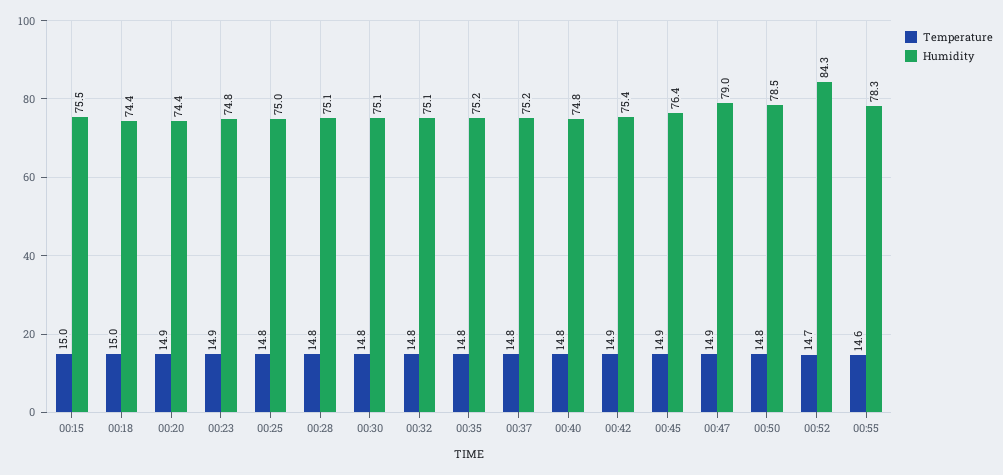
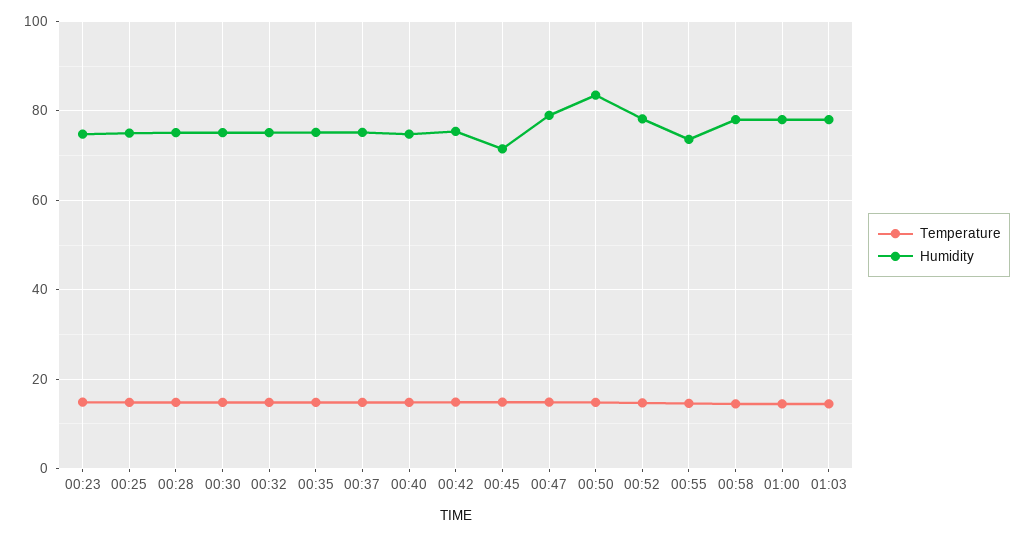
Temperature, 00:15: 15 -> none
Humidity, 00:15: 75.5 -> none
Temperature, 00:18: 15 -> none
Humidity, 00:18: 74.4 -> none
Temperature, 00:20: 14.9 -> none
Humidity, 00:20: 74.4 -> none
Humidity, 00:45: 76.4 -> 72
Humidity, 00:50: 78.5 -> 84
Humidity, 00:52: 84.3 -> 78
Humidity, 00:55: 78.3 -> 74
Temperature, 00:58: none -> 14
Humidity, 00:58: none -> 78
Temperature, 01:00: none -> 14
Humidity, 01:00: none -> 78
Temperature, 01:03: none -> 14
Humidity, 01:03: none -> 78

